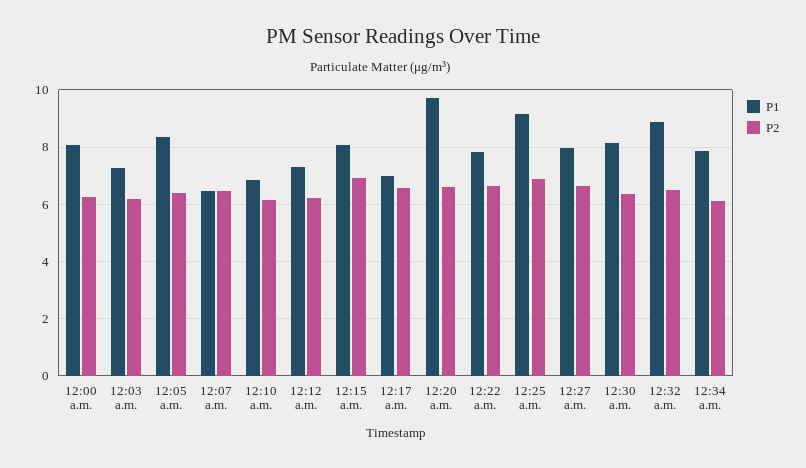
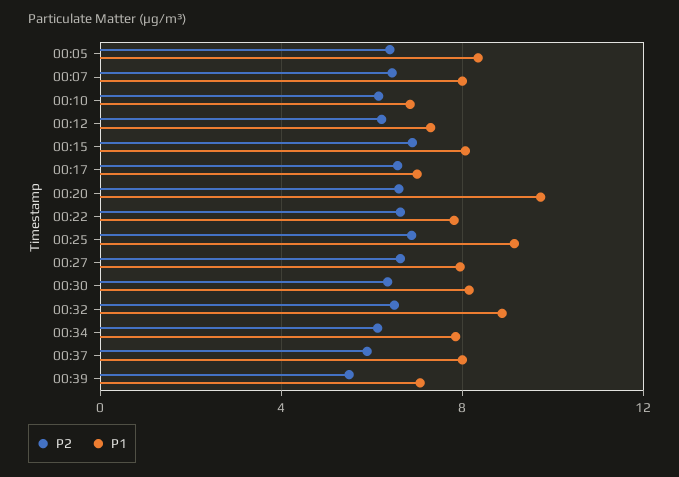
P1, 12:00 a.m.: 8 -> none
P2, 12:00 a.m.: 6.25 -> none
P1, 12:03 a.m.: 7.25 -> none
P2, 12:03 a.m.: 6.25 -> none
P1, 12:07 a.m.: 6.5 -> 8
P2, 00:37: none -> 6
P1, 00:37: none -> 8
P2, 00:39: none -> 5.5
P1, 00:39: none -> 7

